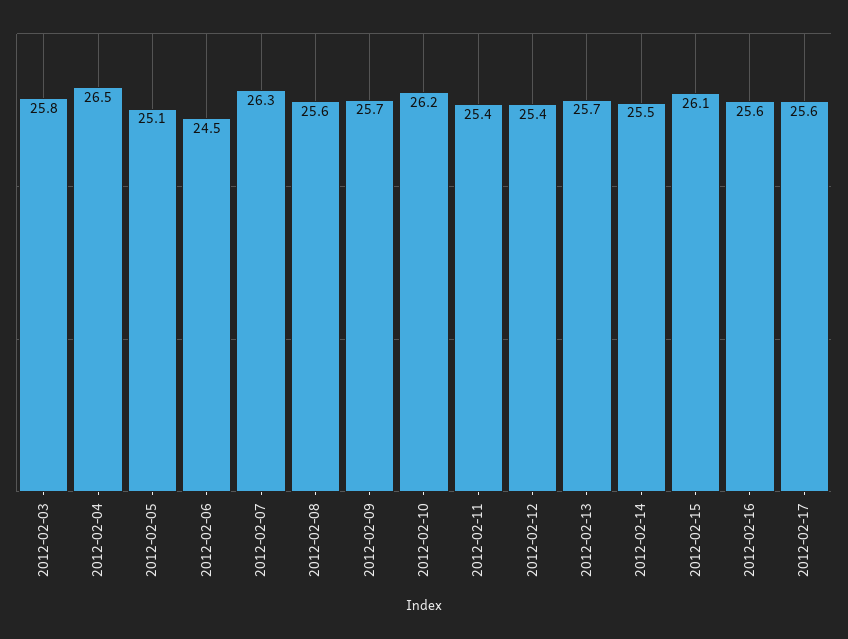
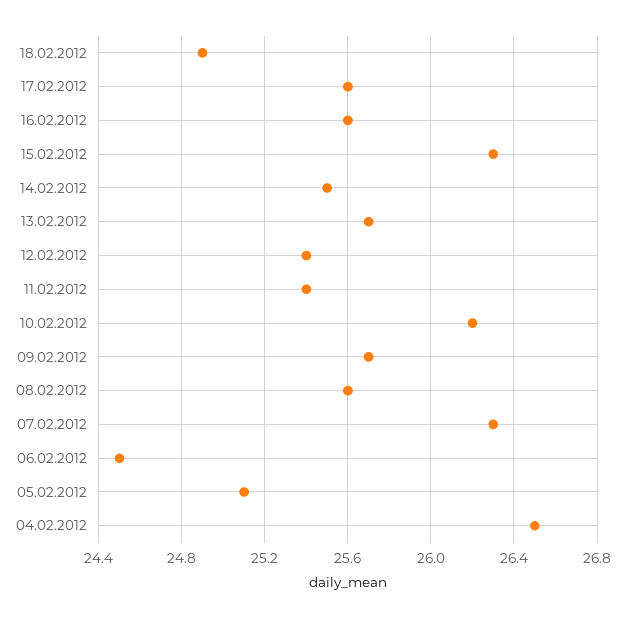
2012-02-03: 25.8 -> none
2012-02-15: 26.1 -> 26.3
18.02.2012: none -> 24.9

